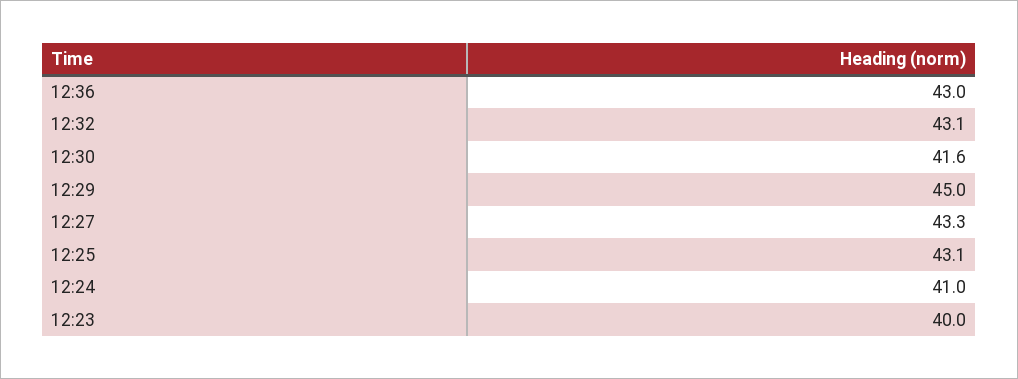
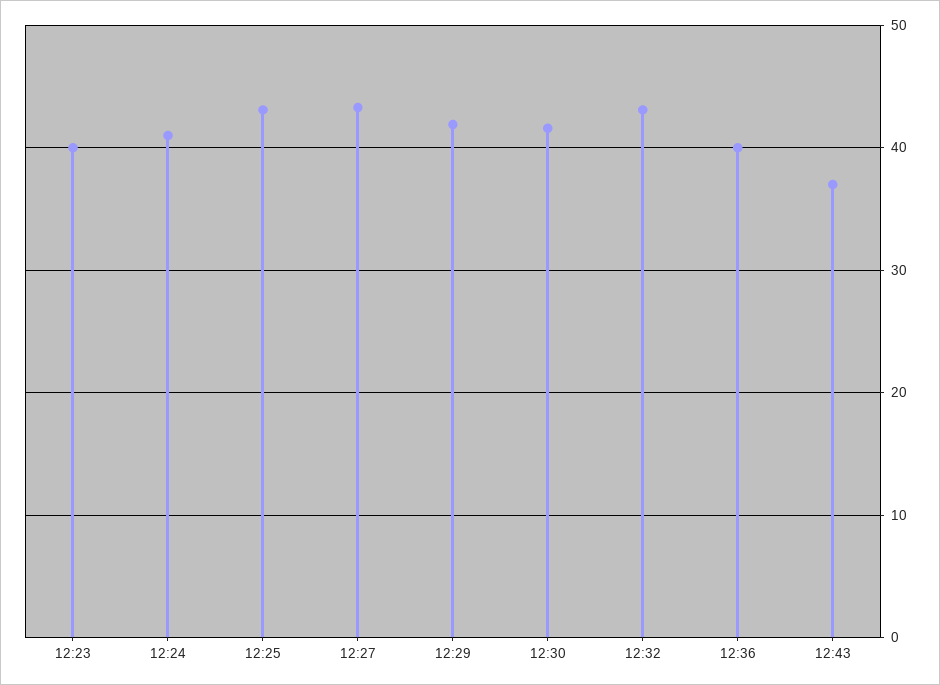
12:36: 43 -> 40
12:29: 45 -> 42
12:43: none -> 37

